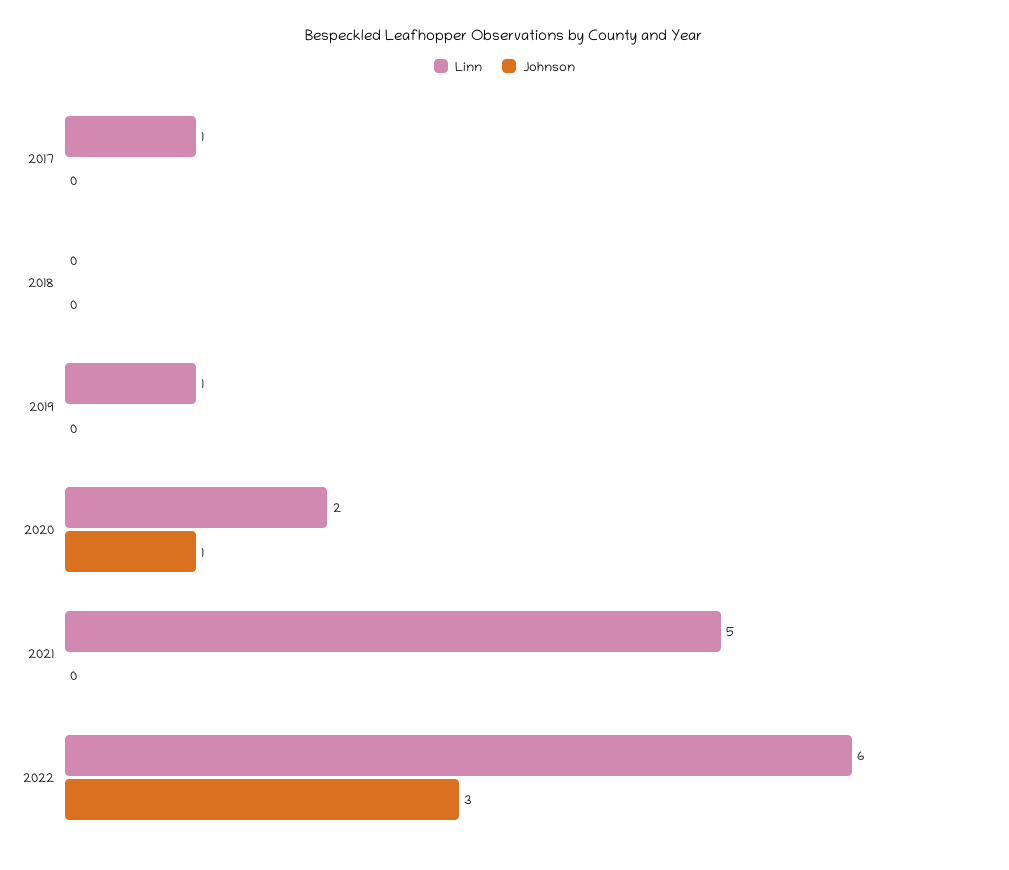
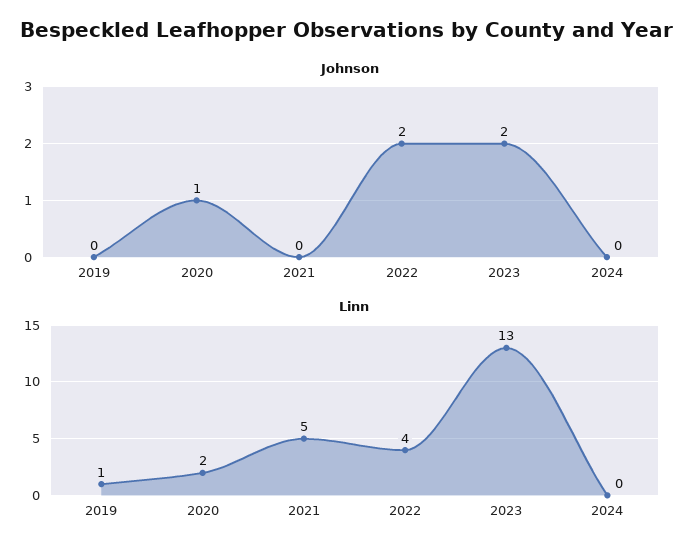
Linn, 2017: 1 -> none
Johnson, 2017: 0 -> none
Linn, 2018: 0 -> none
Johnson, 2018: 0 -> none
Linn, 2022: 6 -> 4
Johnson, 2022: 3 -> 2
Johnson, 2023: none -> 2
Johnson, 2024: none -> 0
Linn, 2023: none -> 13
Linn, 2024: none -> 0

